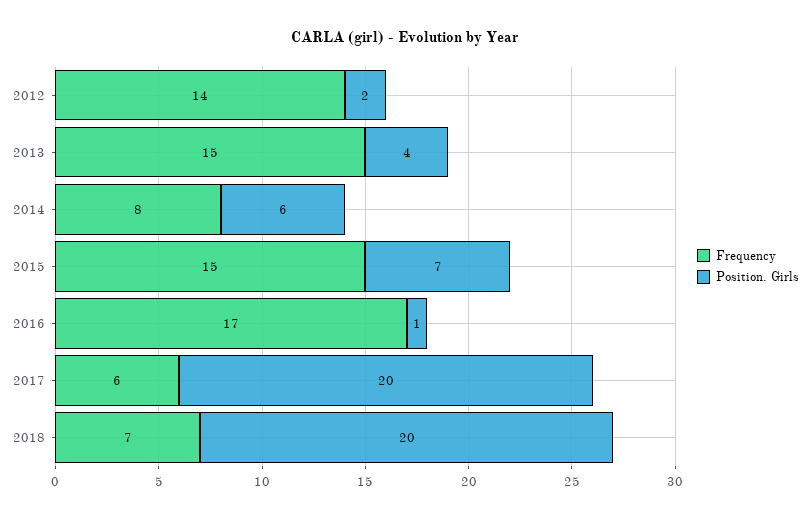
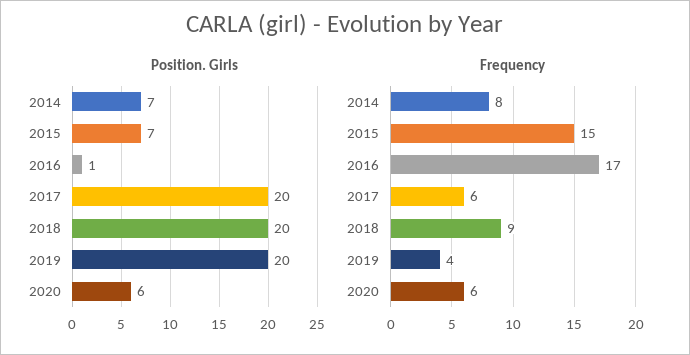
Frequency, 2012: 14 -> none
Position. Girls, 2012: 2 -> none
Frequency, 2013: 15 -> none
Position. Girls, 2013: 4 -> none
Position. Girls, 2014: 6 -> 7
Frequency, 2018: 7 -> 9
Position. Girls, 2019: none -> 20
Position. Girls, 2020: none -> 6
Frequency, 2019: none -> 4
Frequency, 2020: none -> 6

